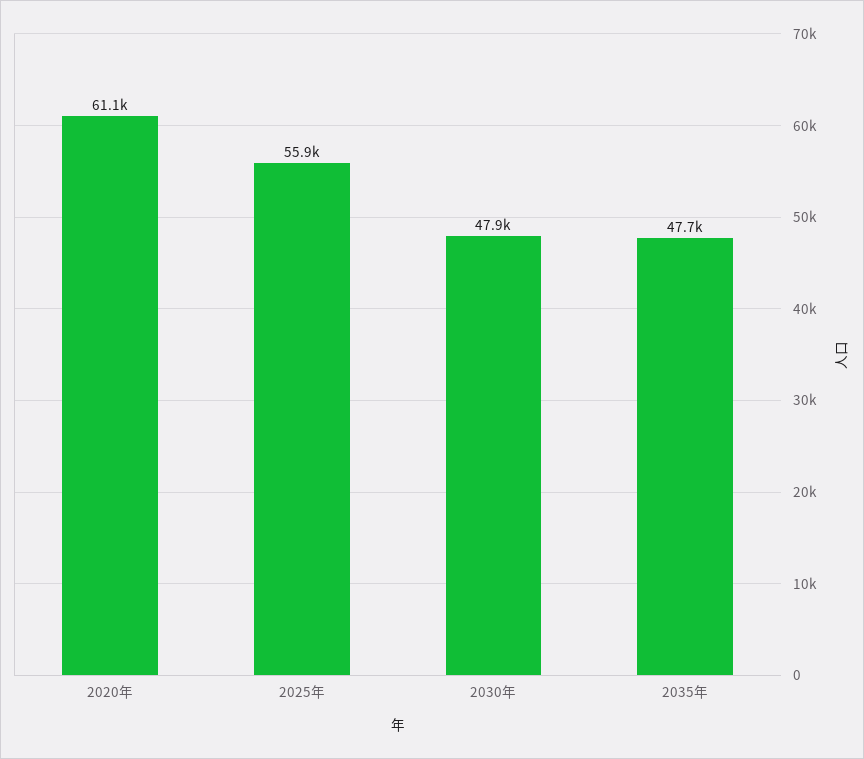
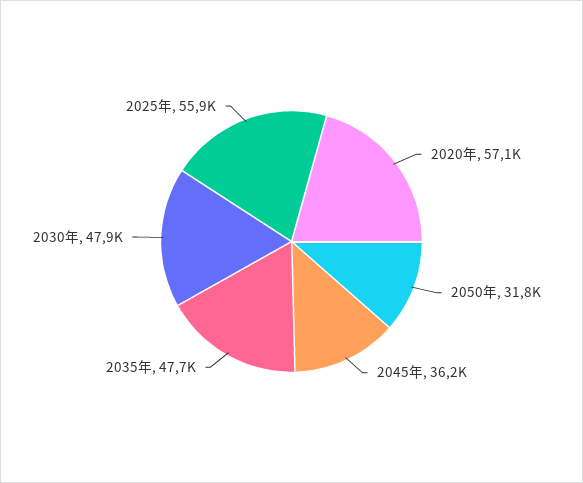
2020年: 61100 -> 57100
2050年: none -> 31800
2045年: none -> 36200

